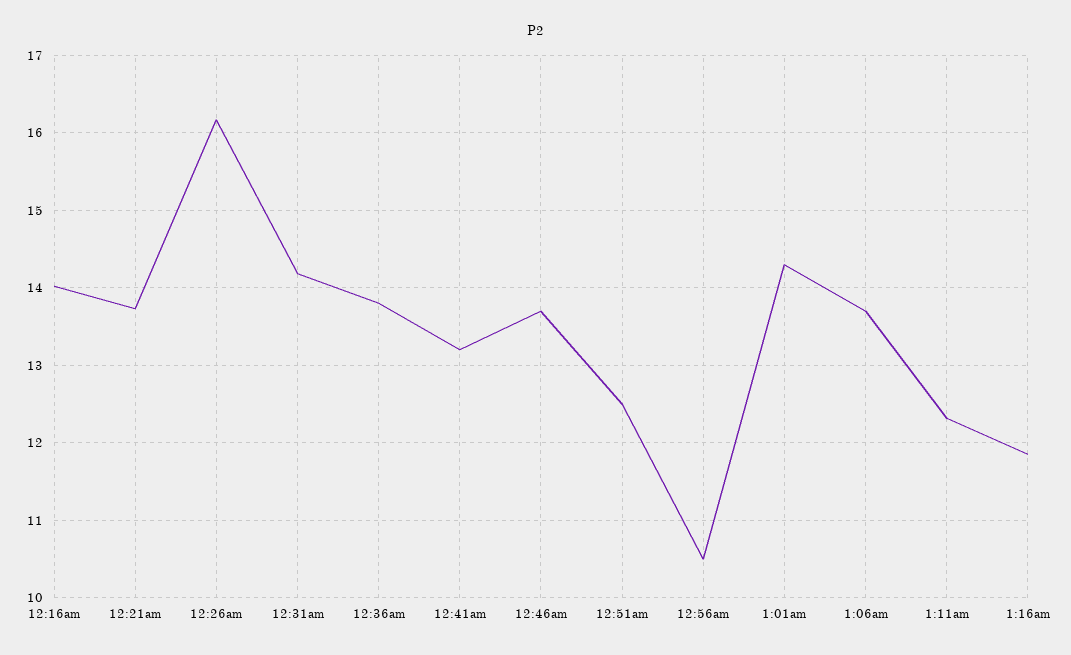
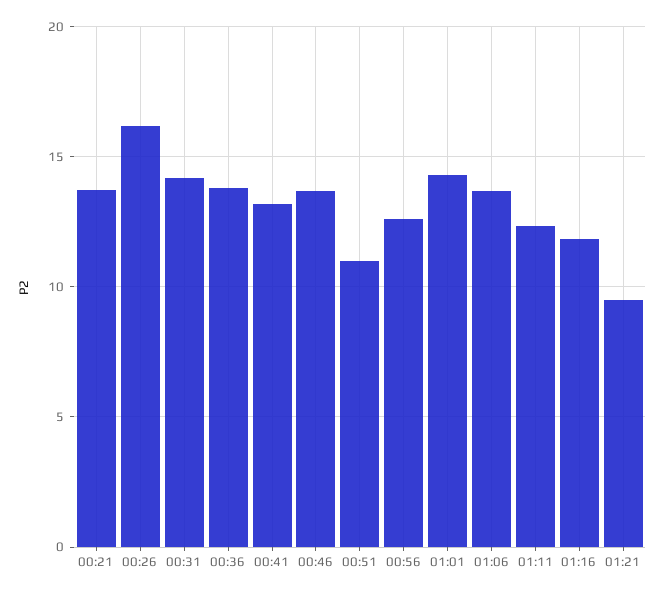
12:16am: 14 -> none
12:51am: 12.5 -> 11
12:56am: 10.5 -> 12.5
01:21: none -> 9.5

